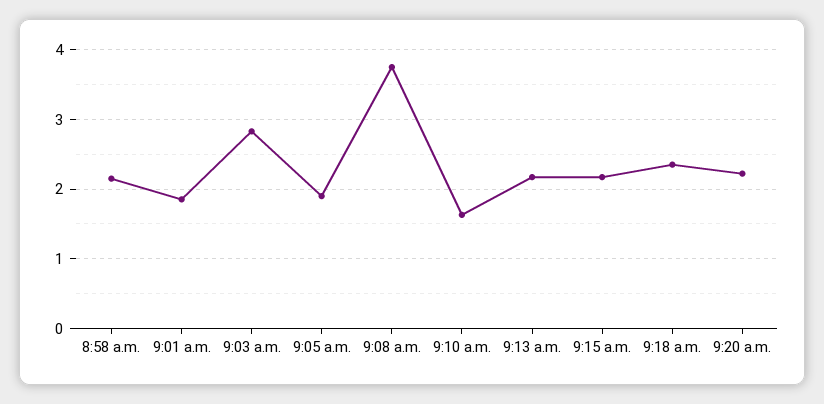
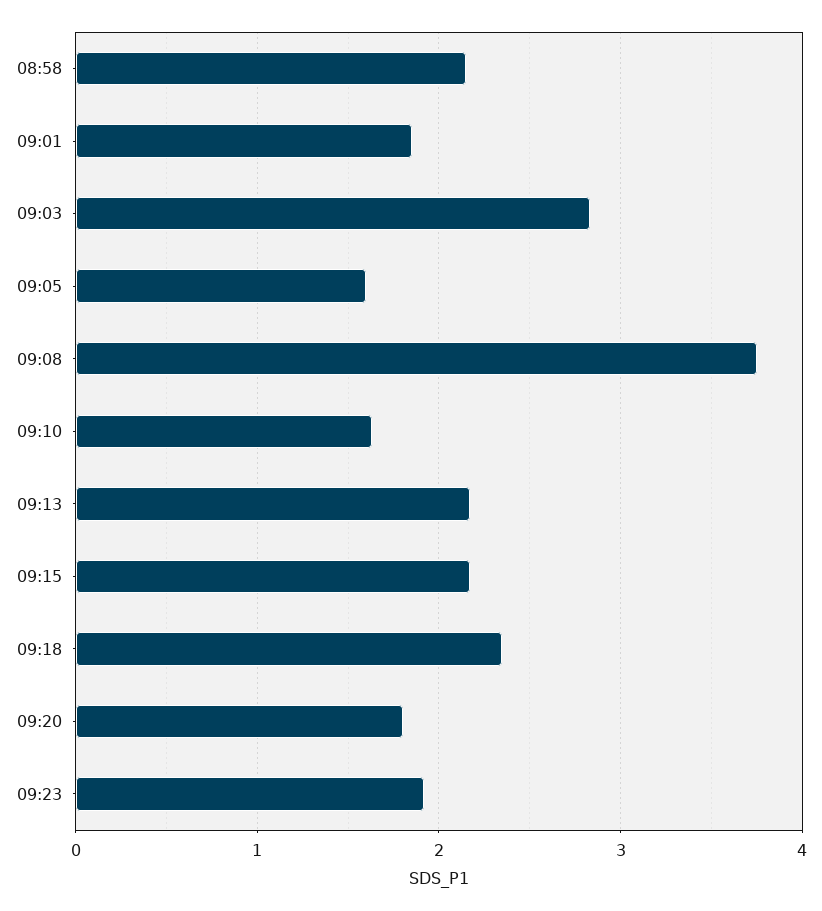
9:05 a.m.: 1.9 -> 1.6
9:20 a.m.: 2.2 -> 1.8
09:23: none -> 1.9

